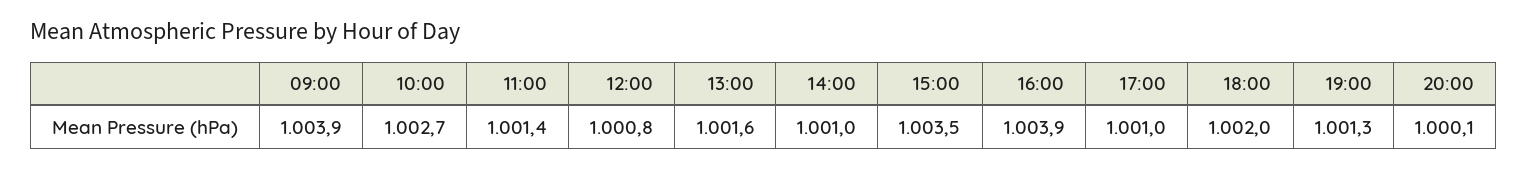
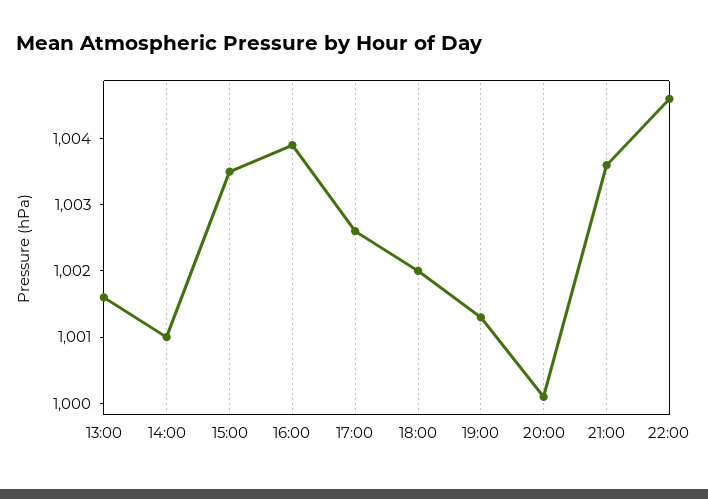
09:00: 1003.9 -> none
10:00: 1002.7 -> none
11:00: 1001.4 -> none
12:00: 1000.8 -> none
17:00: 1001 -> 1002.5
21:00: none -> 1003.5
22:00: none -> 1004.5

